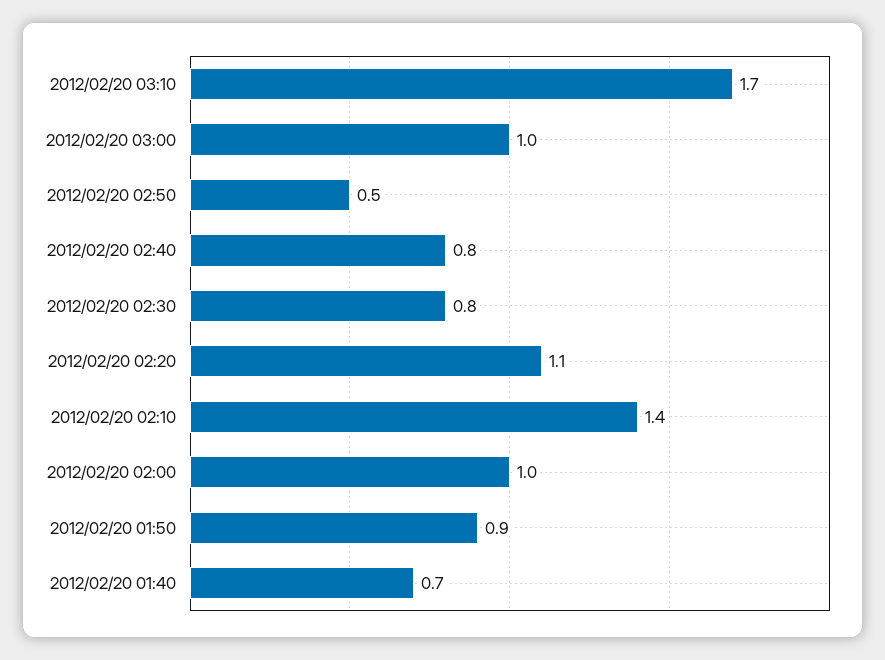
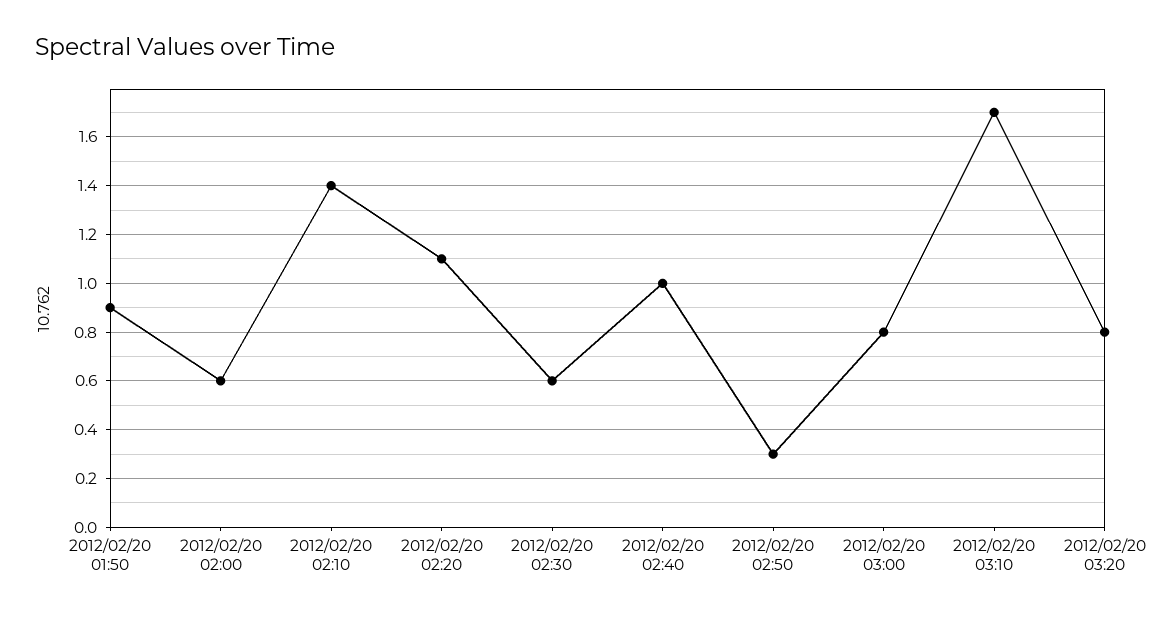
2012/02/20 03:00: 1 -> 0.8
2012/02/20 02:50: 0.5 -> 0.3
2012/02/20 02:40: 0.8 -> 1
2012/02/20 02:30: 0.8 -> 0.6
2012/02/20 02:00: 1 -> 0.6
2012/02/20 01:40: 0.7 -> none
2012/02/20 03:20: none -> 0.8

